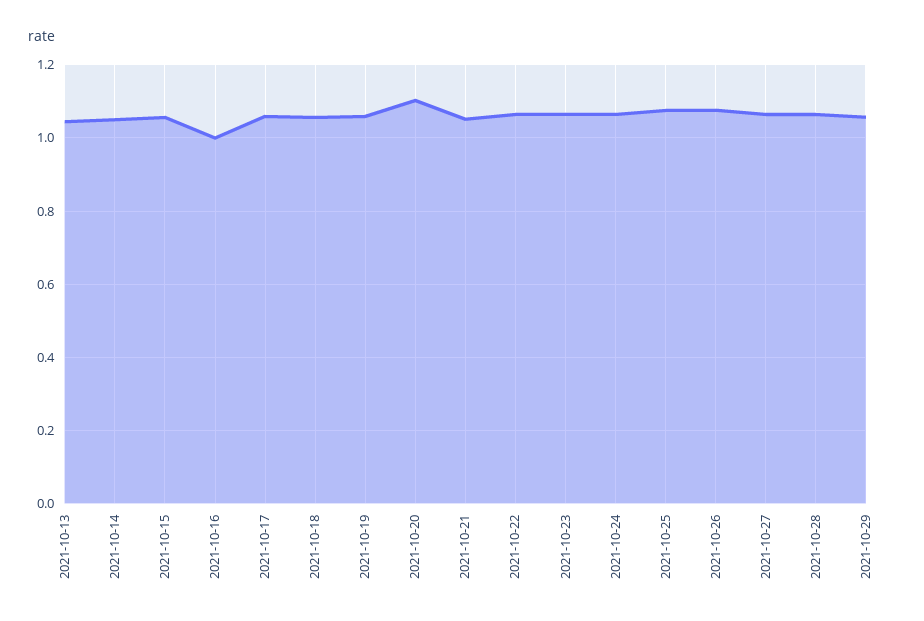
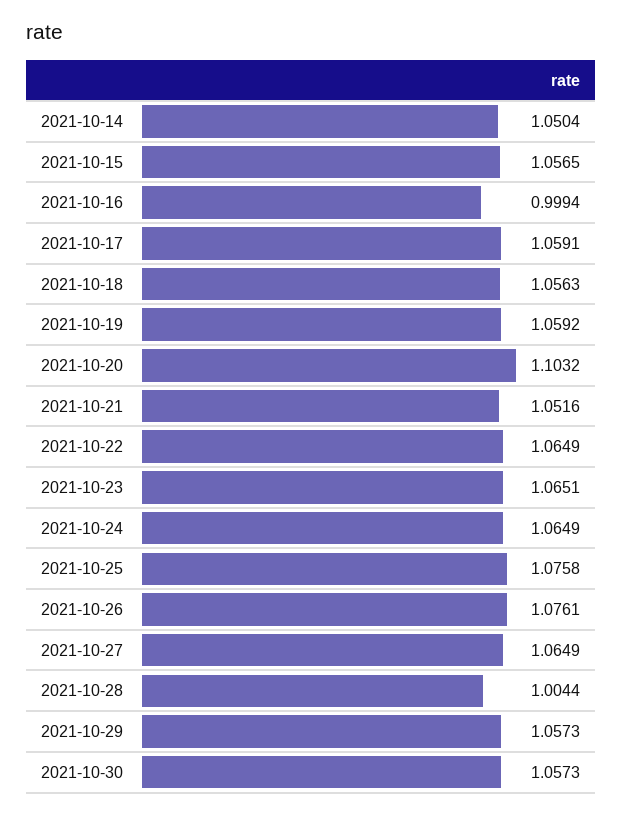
2021-10-13: 1.04 -> none
2021-10-28: 1.06 -> 1.0044
2021-10-30: none -> 1.0573

